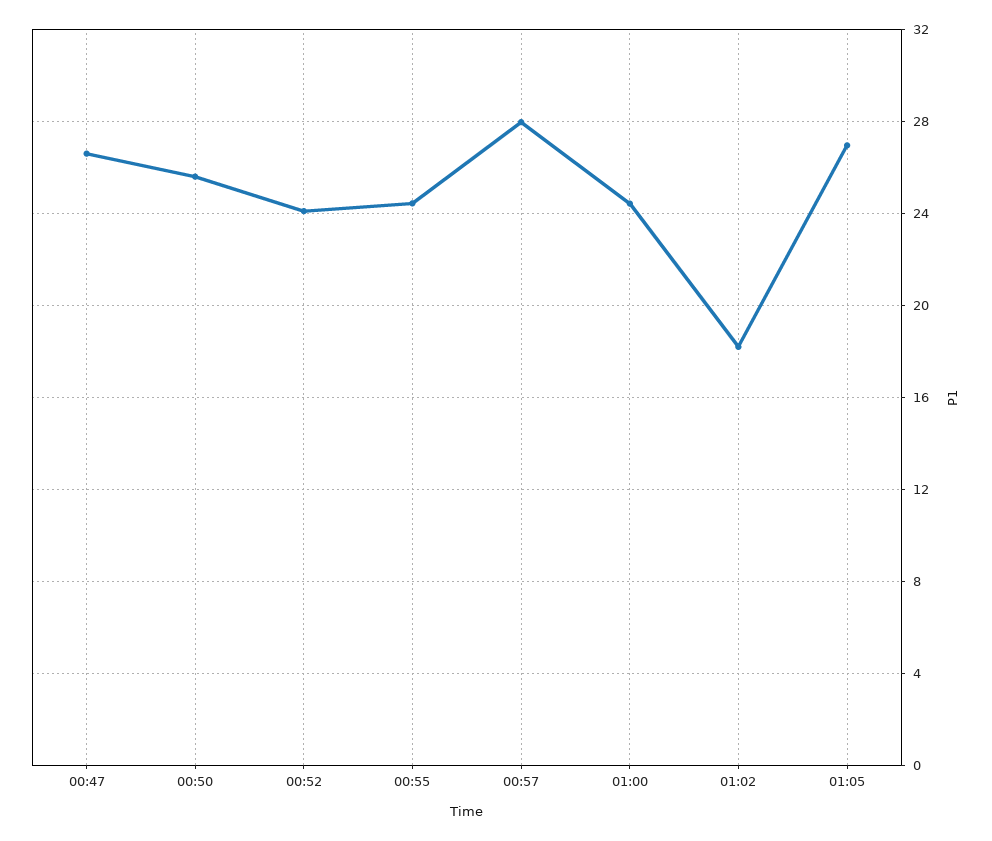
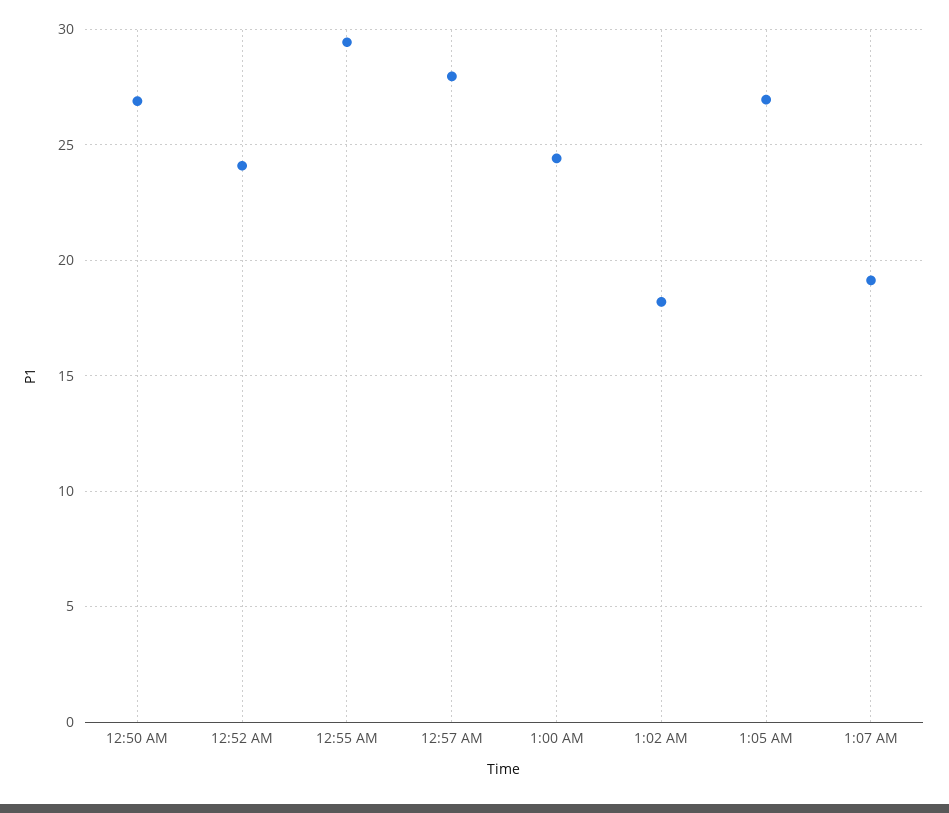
00:47: 26.5 -> none
00:50: 25.5 -> 27
00:55: 24.5 -> 29.5
1:07 AM: none -> 19

